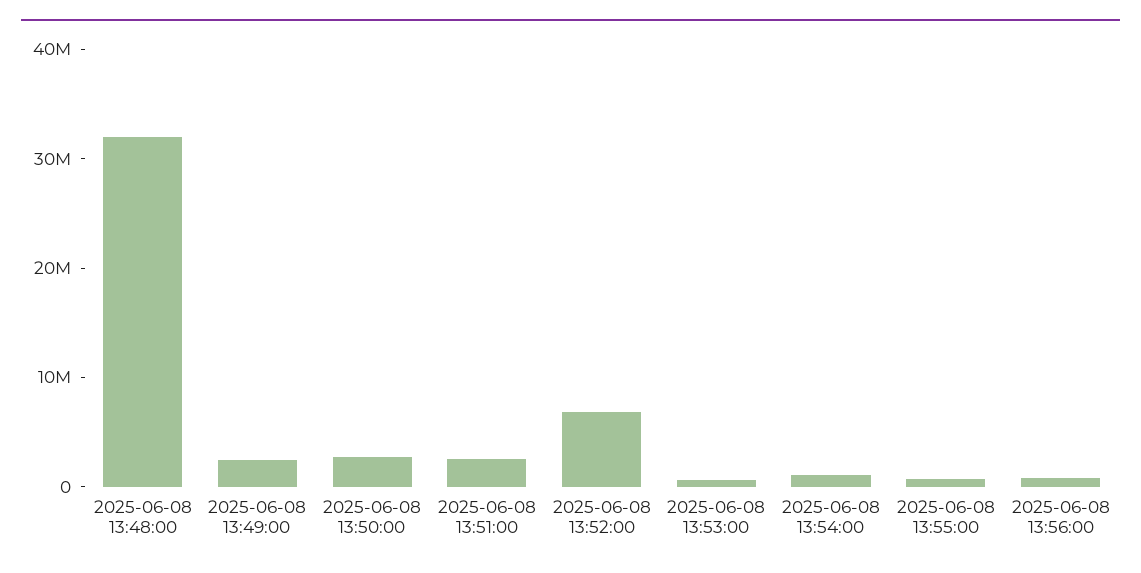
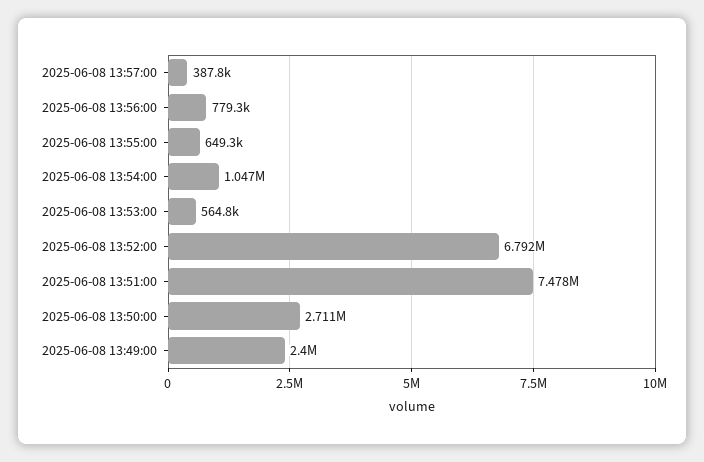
2025-06-08 13:48:00: 32000000 -> none
2025-06-08 13:51:00: 2000000 -> 7478000
2025-06-08 13:57:00: none -> 387800

